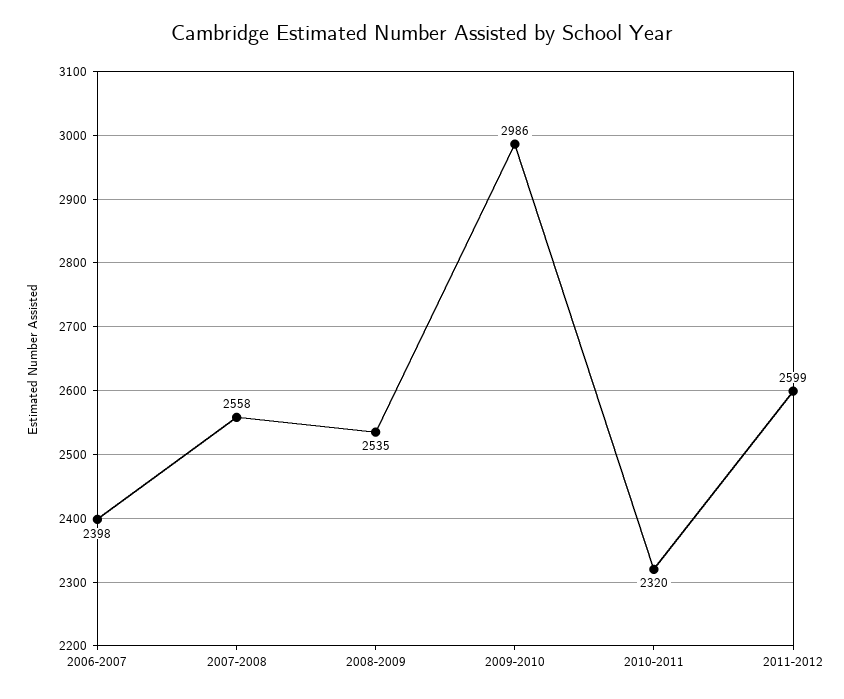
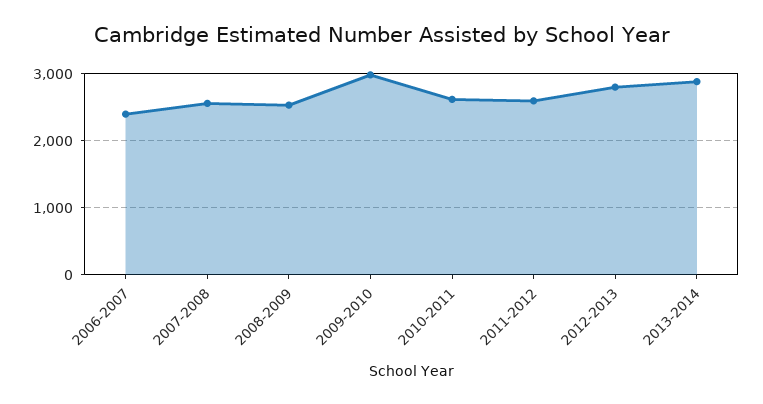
2010-2011: 2320 -> 2600
2012-2013: none -> 2800
2013-2014: none -> 2900

